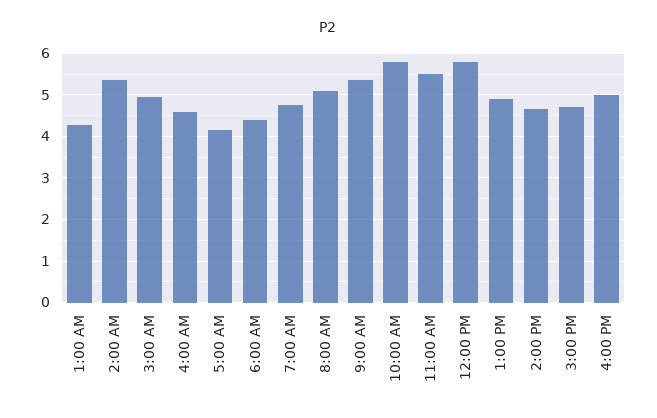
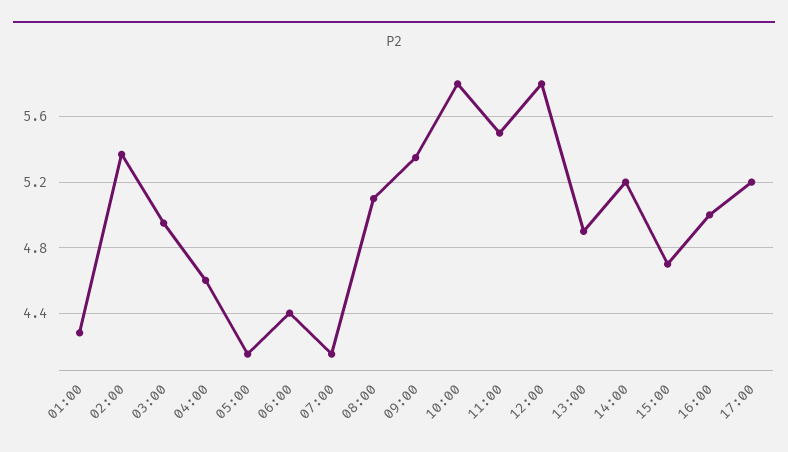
7:00 AM: 4.8 -> 4.15
2:00 PM: 4.6 -> 5.2
17:00: none -> 5.2

